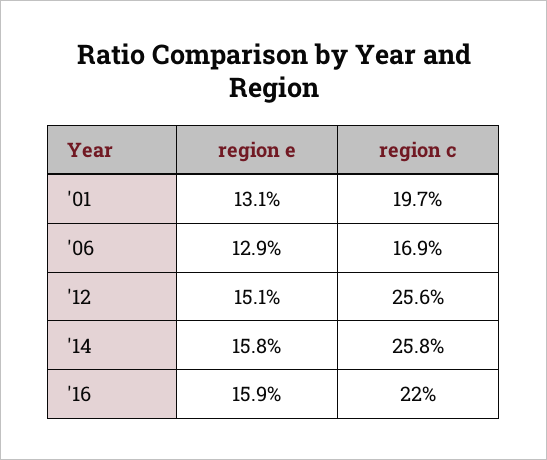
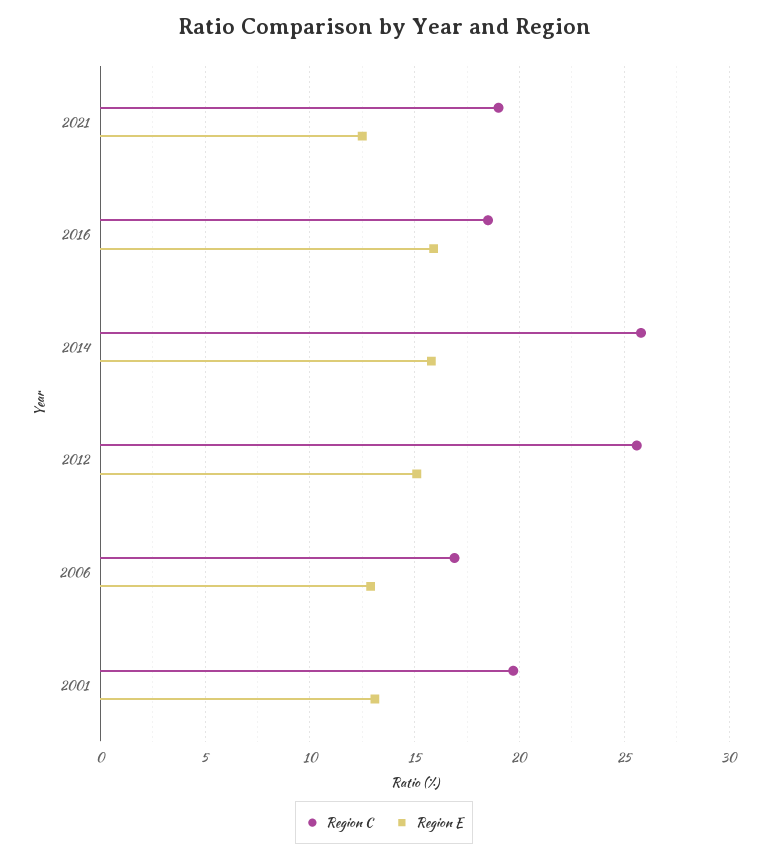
region c, '16: 22 -> 18.5
region c, 2021: none -> 19
region e, 2021: none -> 12.5

